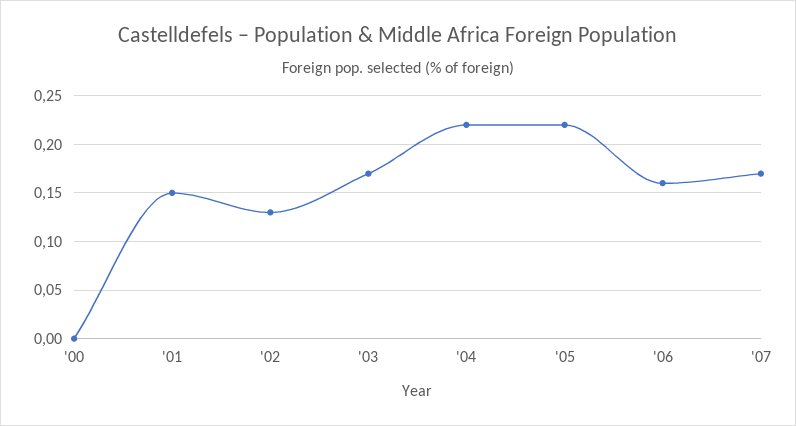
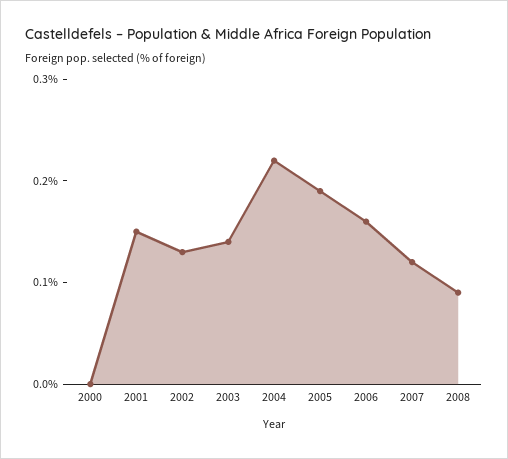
'03: 0.17 -> 0.14
'05: 0.22 -> 0.19
'07: 0.17 -> 0.12
2008: none -> 0.09

